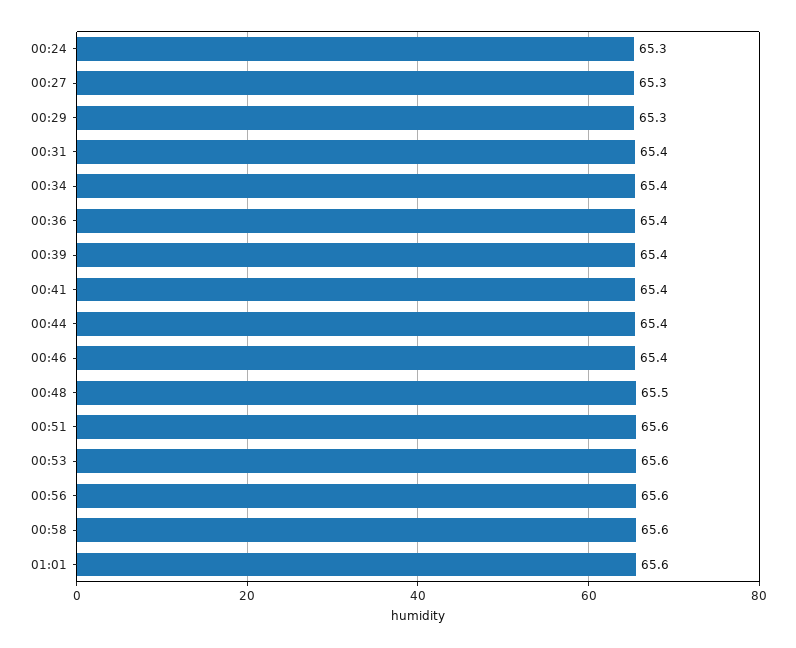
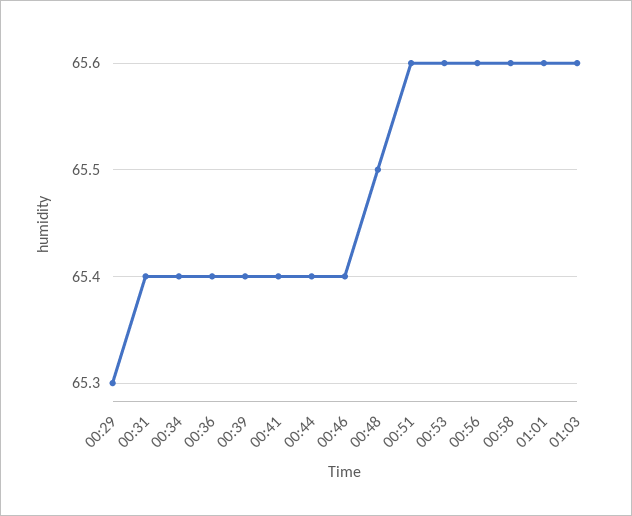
00:24: 65.3 -> none
00:27: 65.3 -> none
01:03: none -> 65.6

